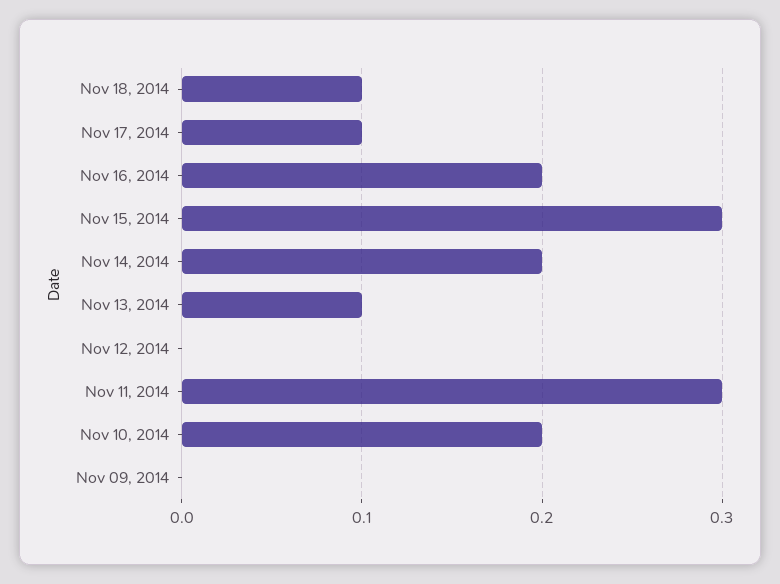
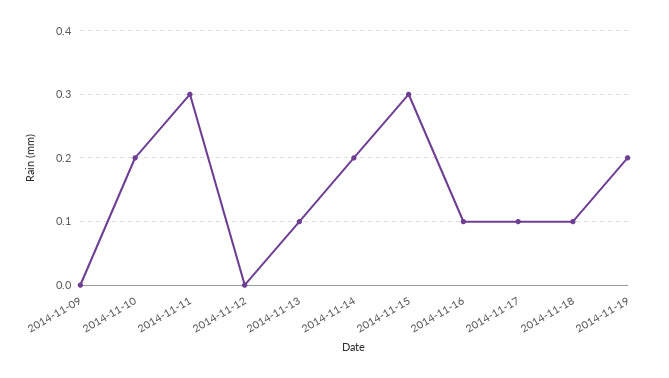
Nov 16, 2014: 0.2 -> 0.1
2014-11-19: none -> 0.2

